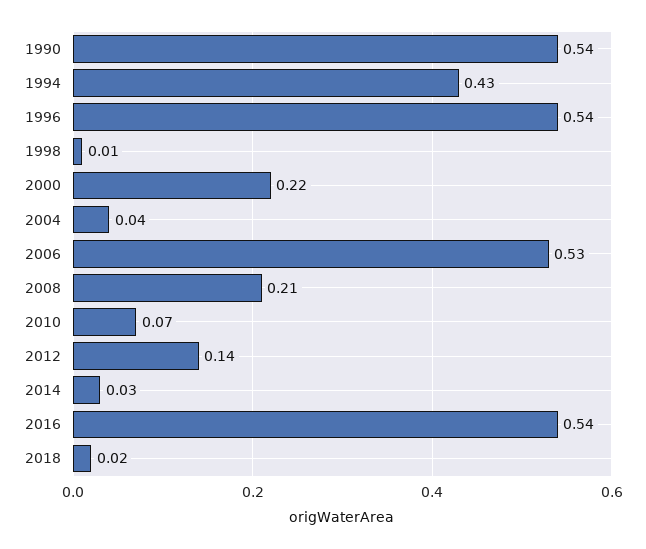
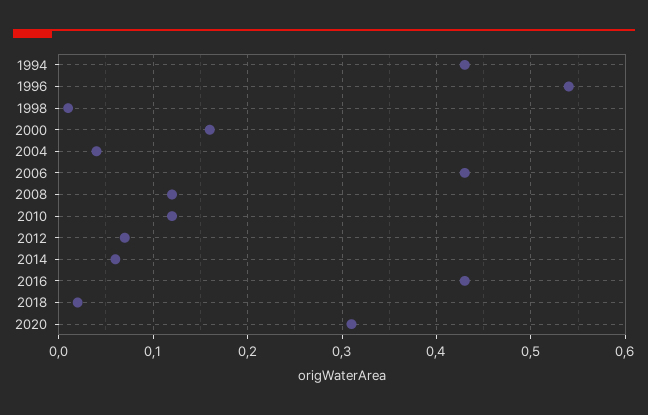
1990: 0.54 -> none
2000: 0.22 -> 0.16
2006: 0.53 -> 0.43
2008: 0.21 -> 0.12
2010: 0.07 -> 0.12
2012: 0.14 -> 0.07
2014: 0.03 -> 0.06
2016: 0.54 -> 0.43
2020: none -> 0.31

